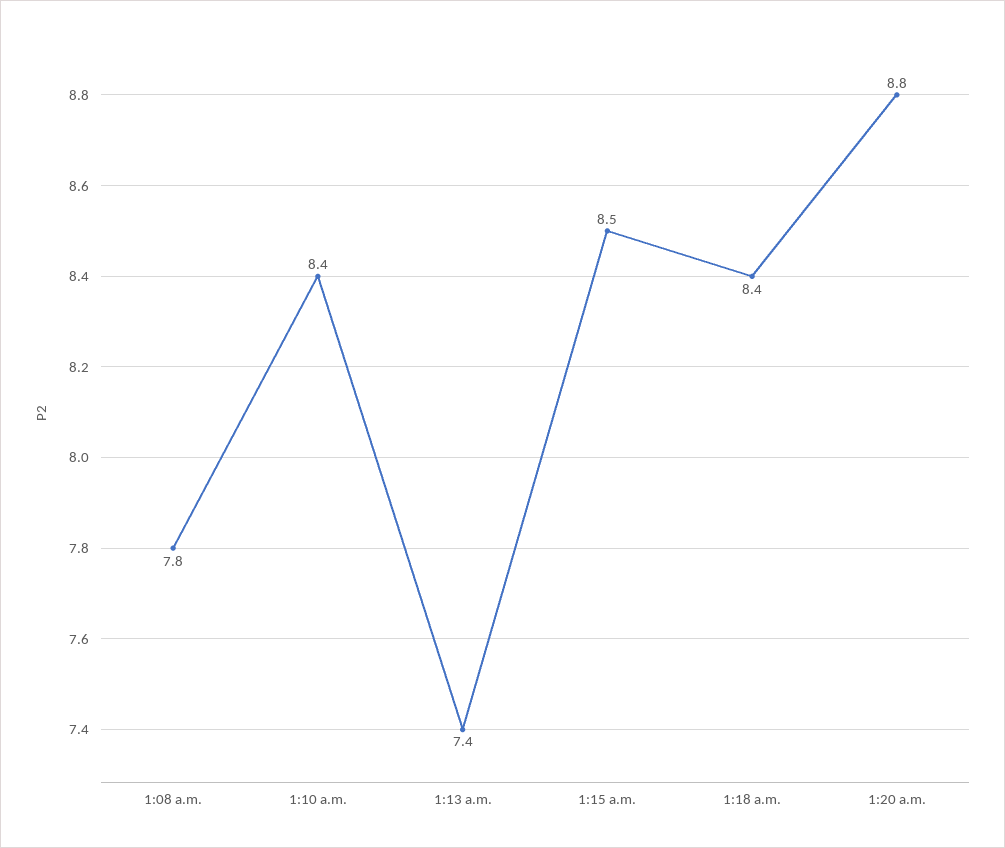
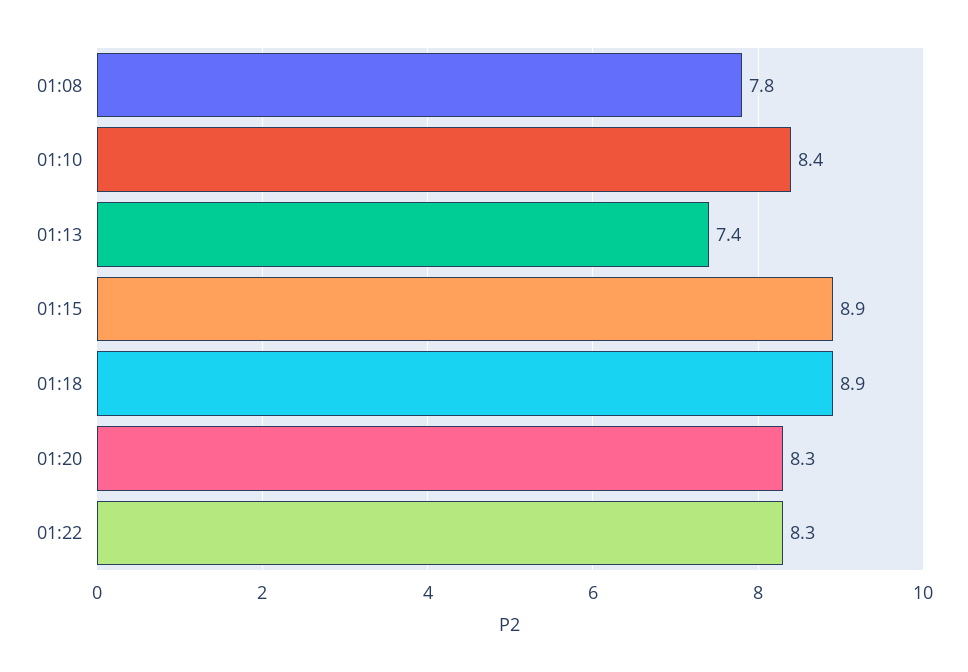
1:15 a.m.: 8.5 -> 8.9
1:18 a.m.: 8.4 -> 8.9
1:20 a.m.: 8.8 -> 8.3
01:22: none -> 8.3

